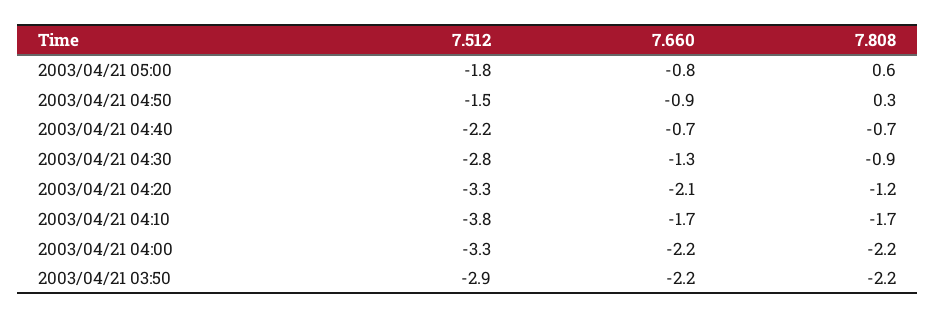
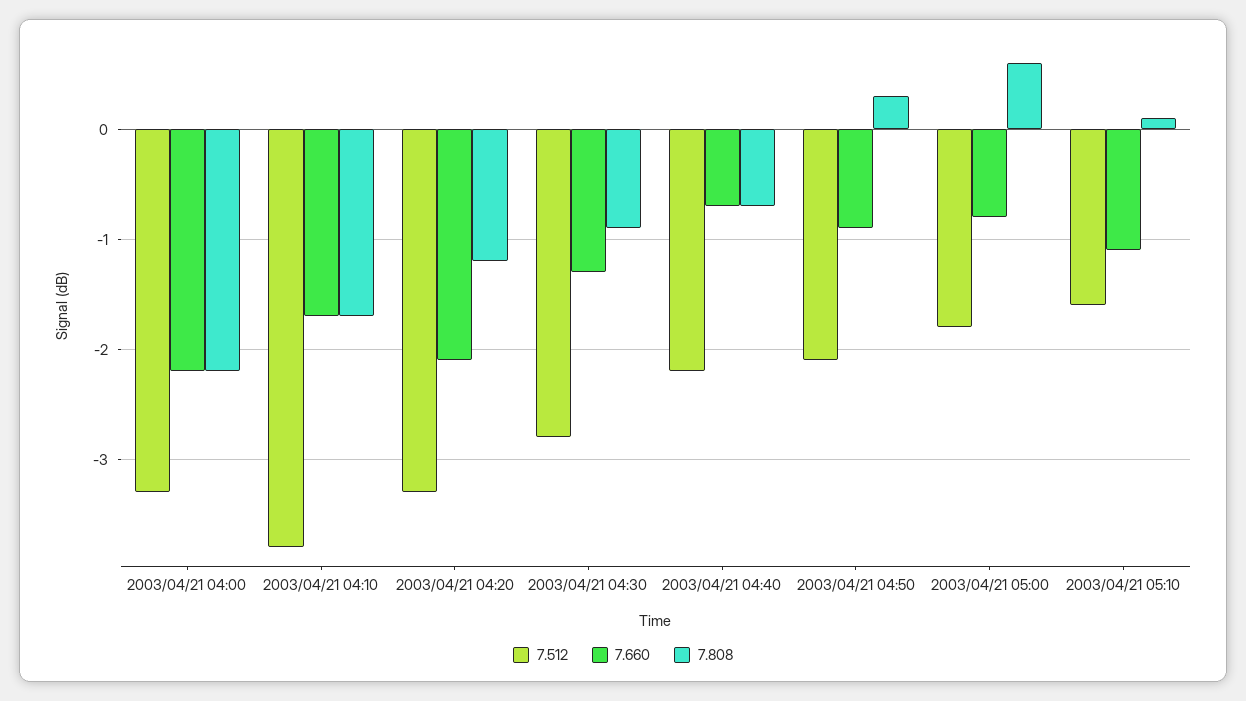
7.512, 2003/04/21 04:50: -1.5 -> -2.1
7.512, 2003/04/21 03:50: -2.9 -> none
7.660, 2003/04/21 03:50: -2.2 -> none
7.808, 2003/04/21 03:50: -2.2 -> none
7.512, 2003/04/21 05:10: none -> -1.6
7.660, 2003/04/21 05:10: none -> -1.1
7.808, 2003/04/21 05:10: none -> 0.1

